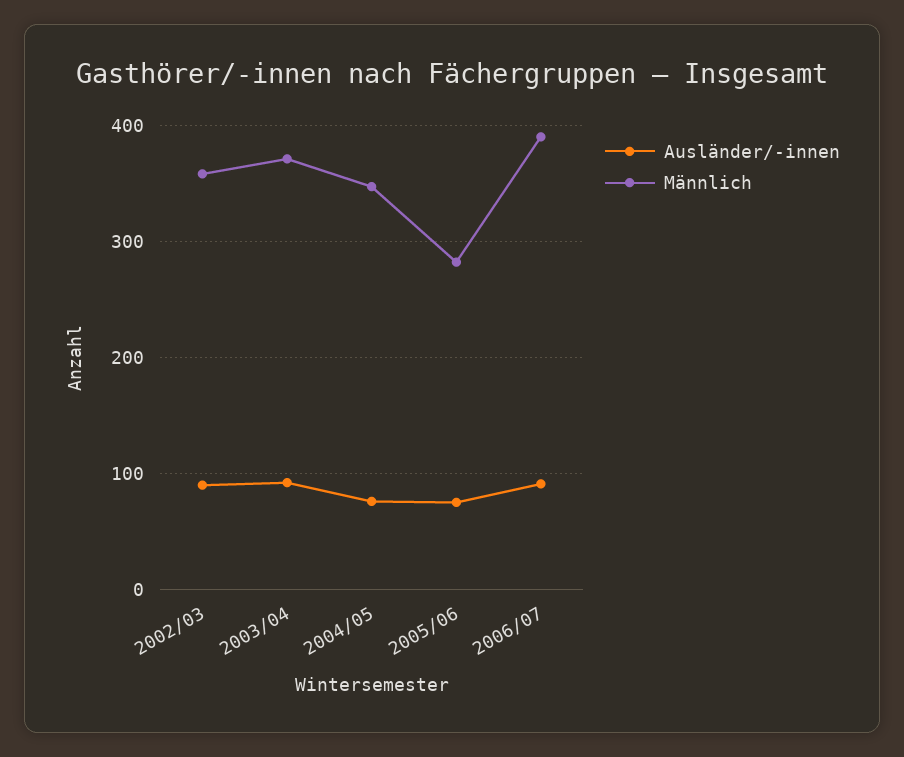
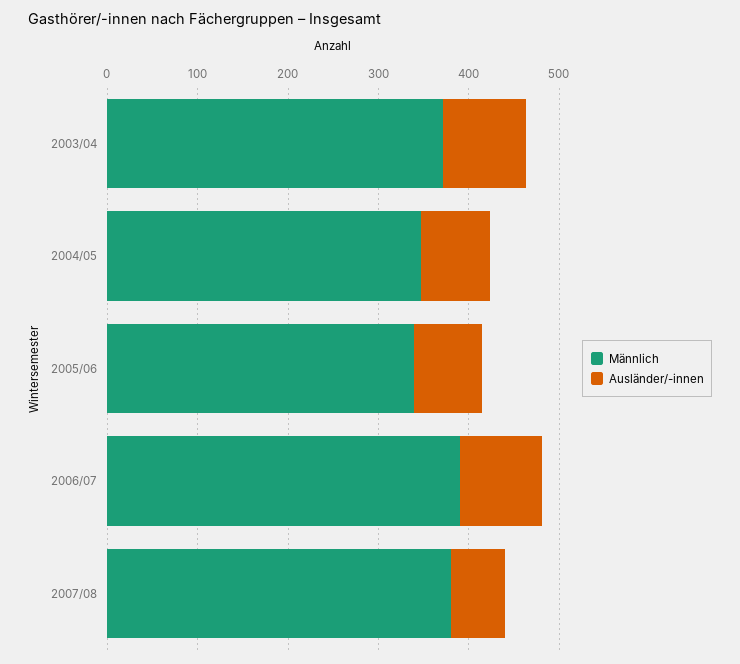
Ausländer/-innen, 2002/03: 90 -> none
Männlich, 2002/03: 360 -> none
Männlich, 2005/06: 280 -> 340
Männlich, 2007/08: none -> 380
Ausländer/-innen, 2007/08: none -> 60

